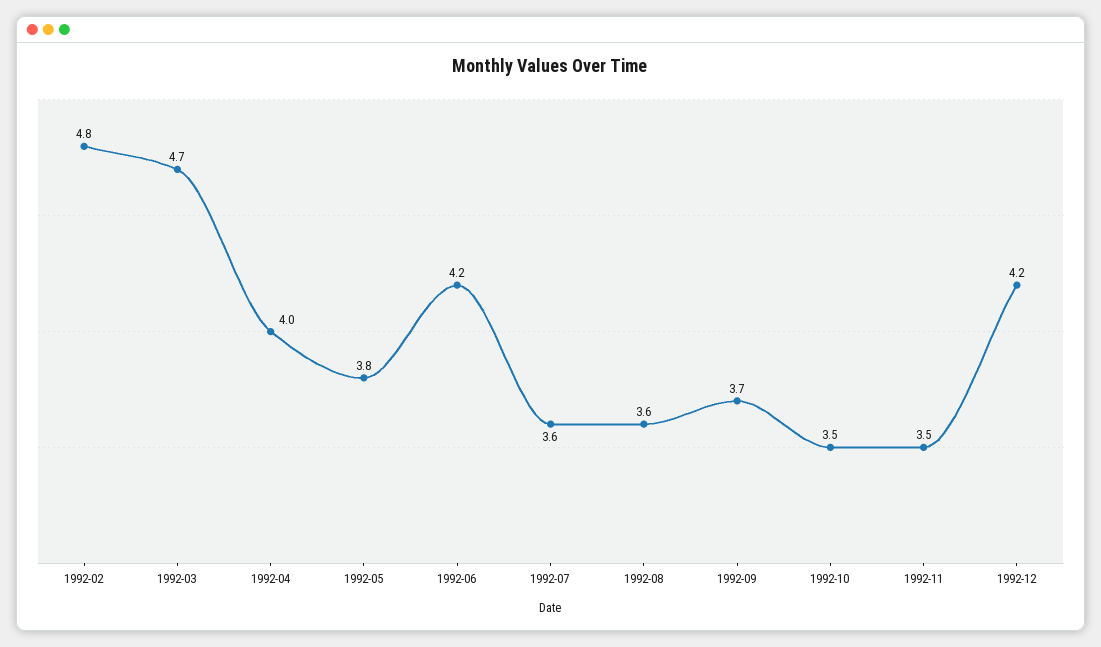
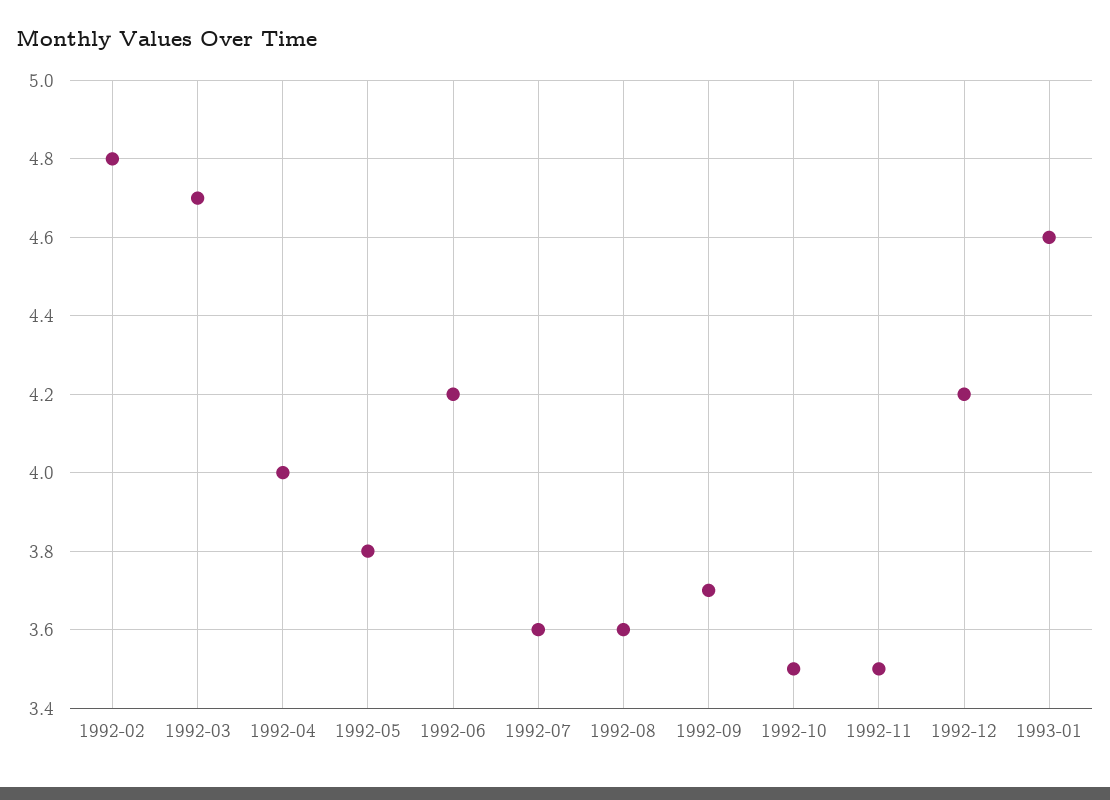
1993-01: none -> 4.6

